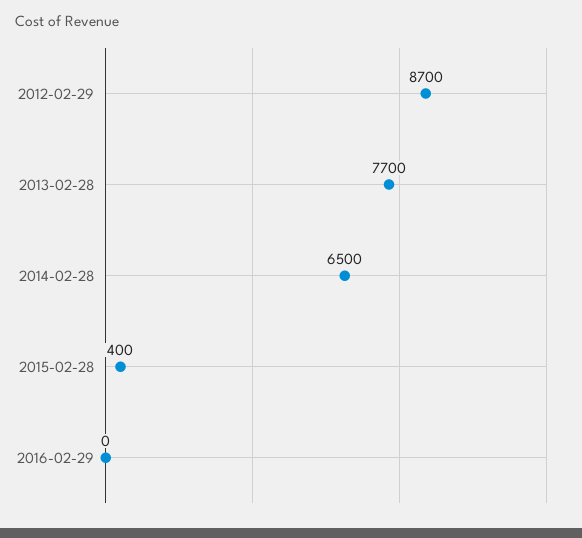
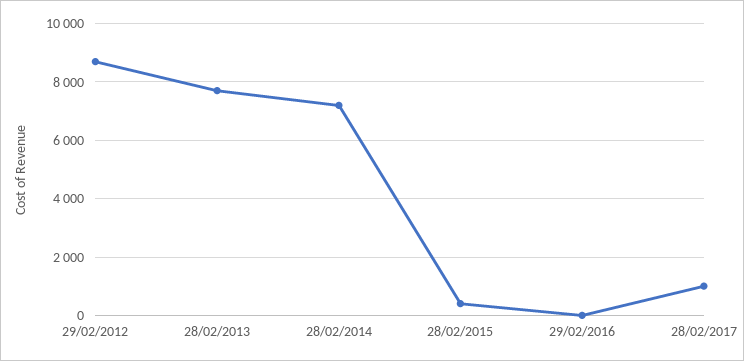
2014-02-28: 6500 -> 7250
28/02/2017: none -> 1000

